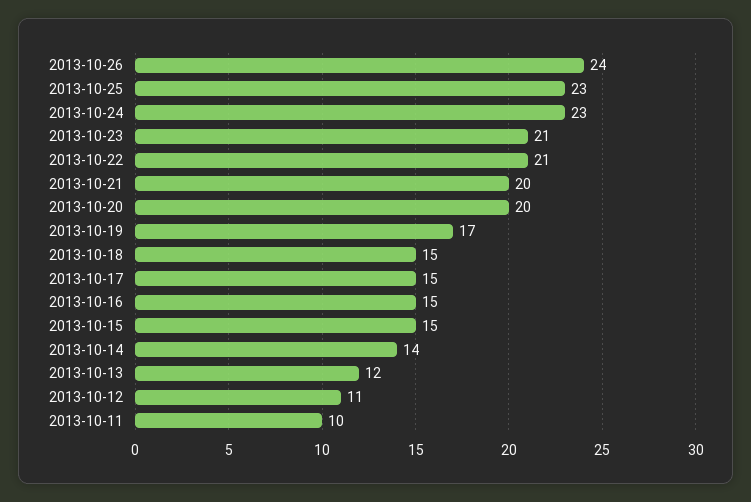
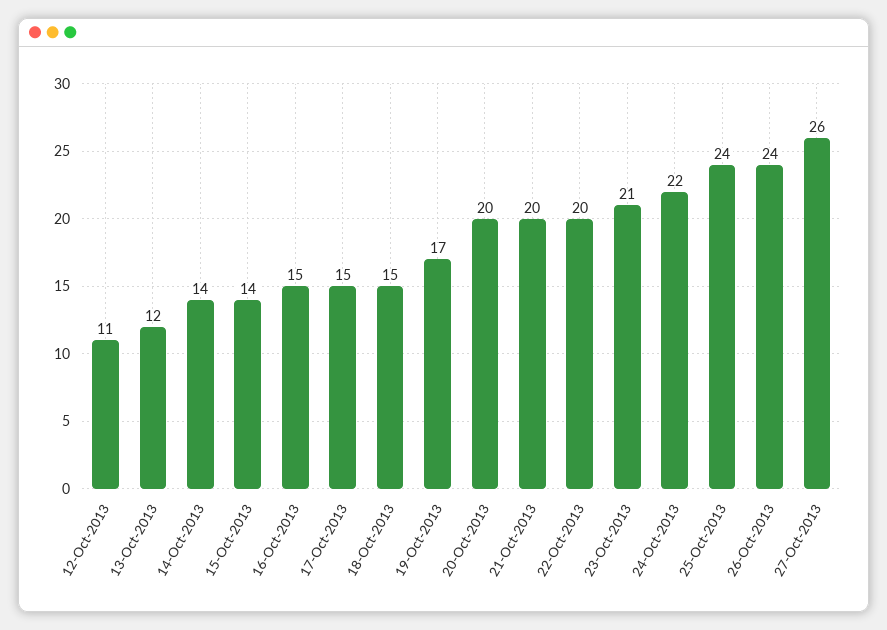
2013-10-25: 23 -> 24
2013-10-24: 23 -> 22
2013-10-22: 21 -> 20
2013-10-15: 15 -> 14
2013-10-11: 10 -> none
27-Oct-2013: none -> 26

